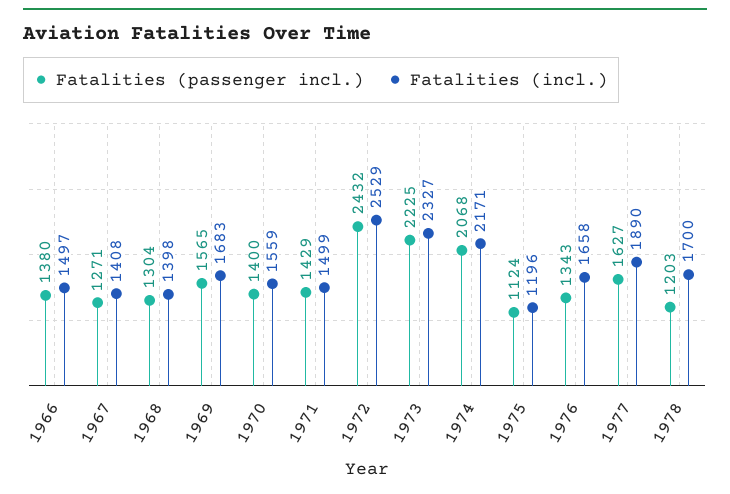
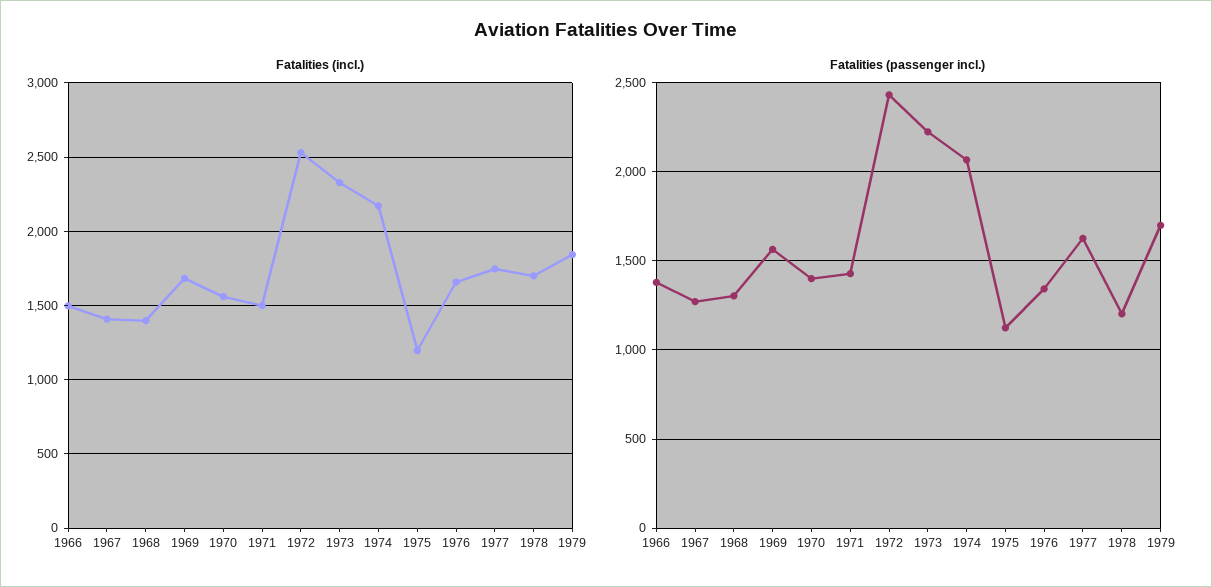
Fatalities (incl.), 1977: 1890 -> 1750
Fatalities (incl.), 1979: none -> 1850
Fatalities (passenger incl.), 1979: none -> 1700

